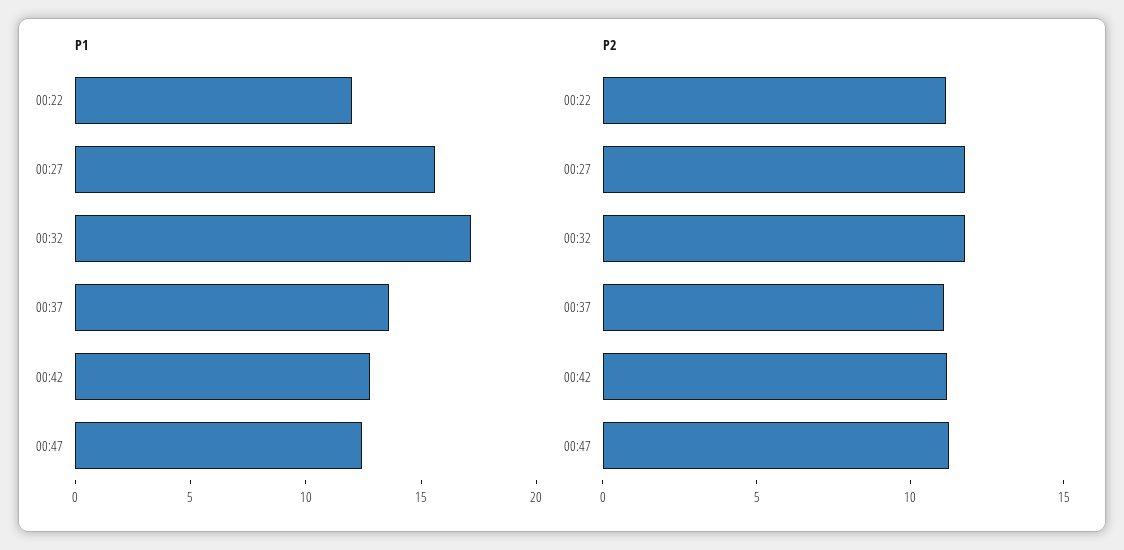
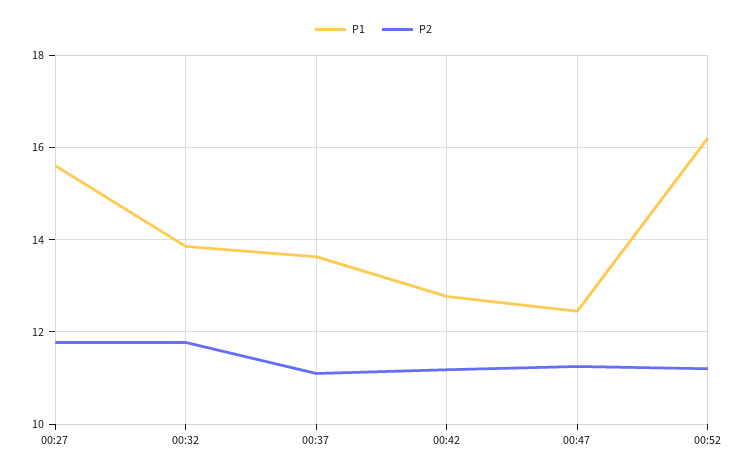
P1, 00:22: 12 -> none
P1, 00:32: 17 -> 13.8
P2, 00:22: 11 -> none
P1, 00:52: none -> 16.2
P2, 00:52: none -> 11.2

